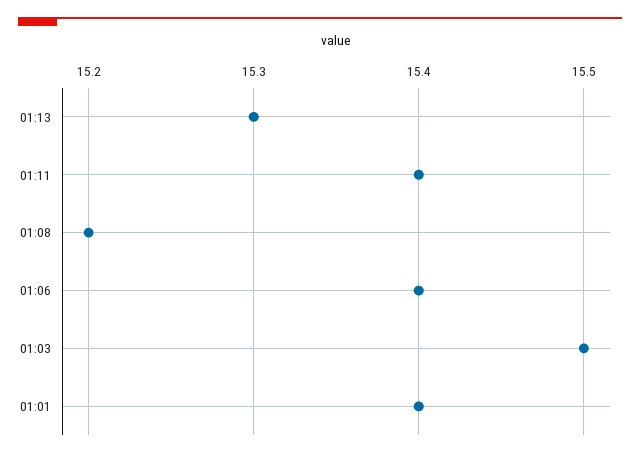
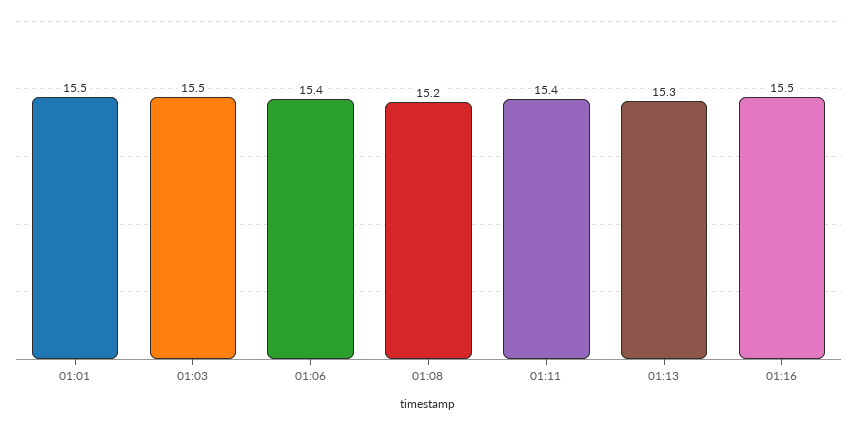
01:01: 15.4 -> 15.5
01:16: none -> 15.5

